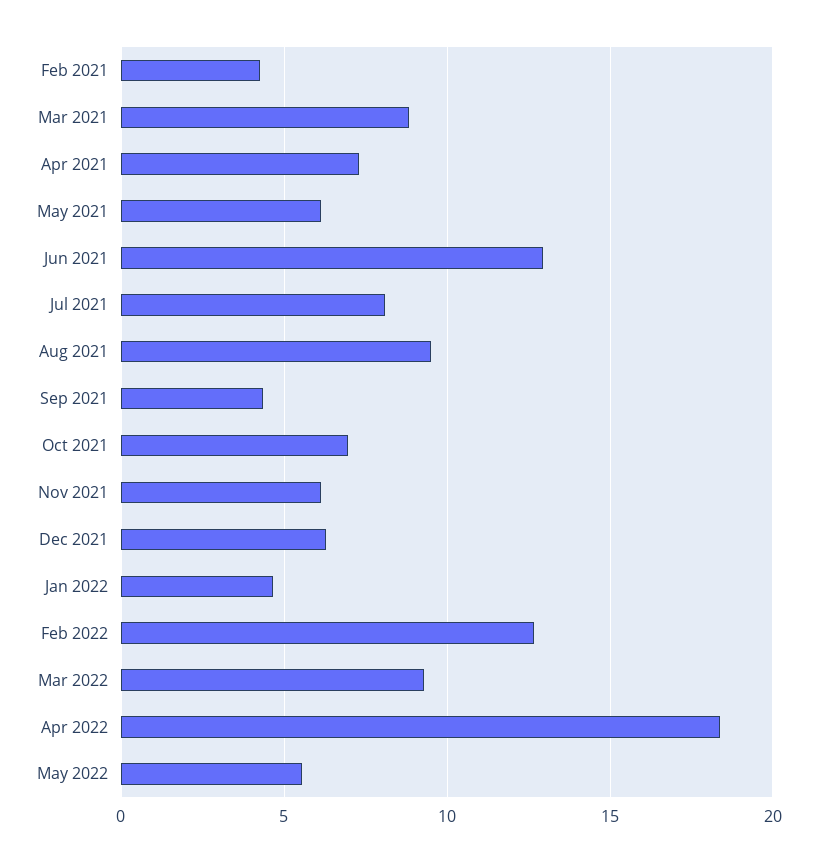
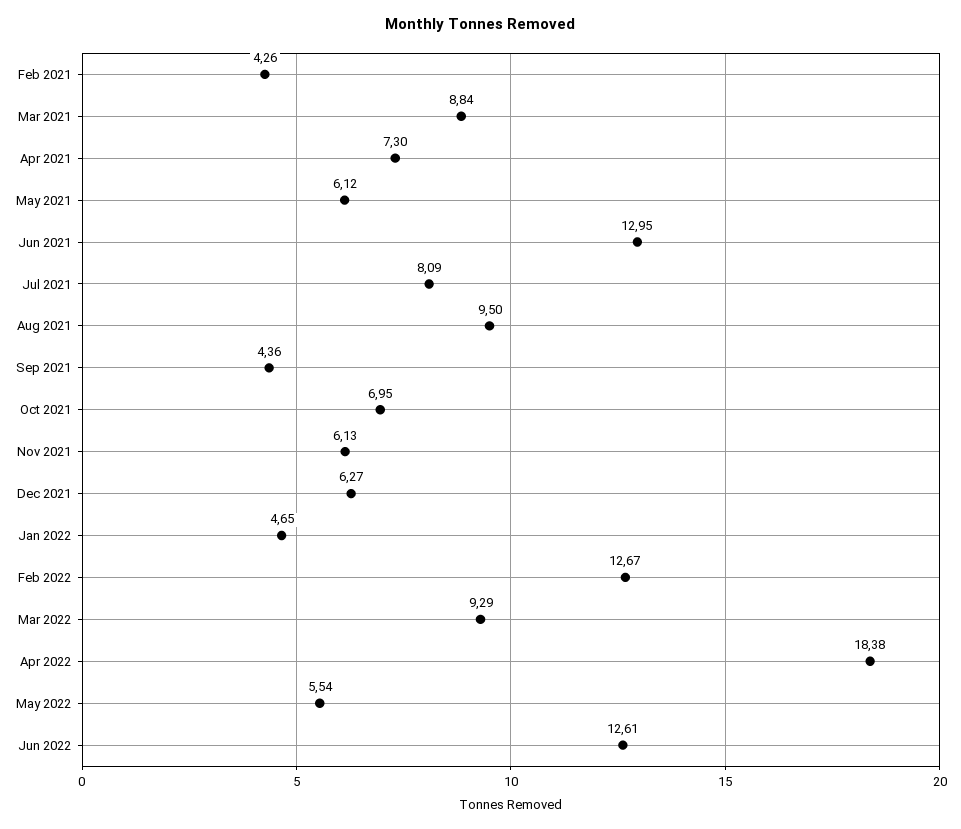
Jun 2022: none -> 12.61

